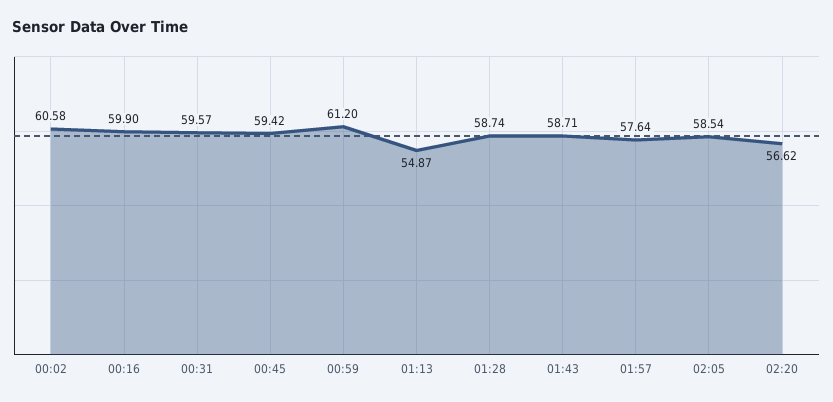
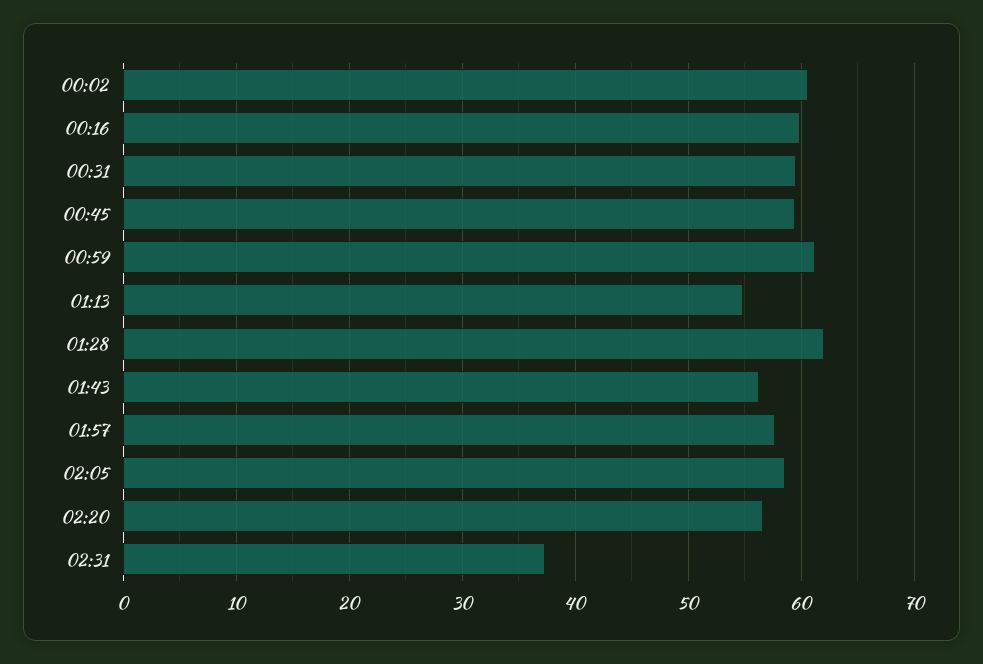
01:28: 58.74 -> 62
01:43: 58.71 -> 56
02:31: none -> 37

